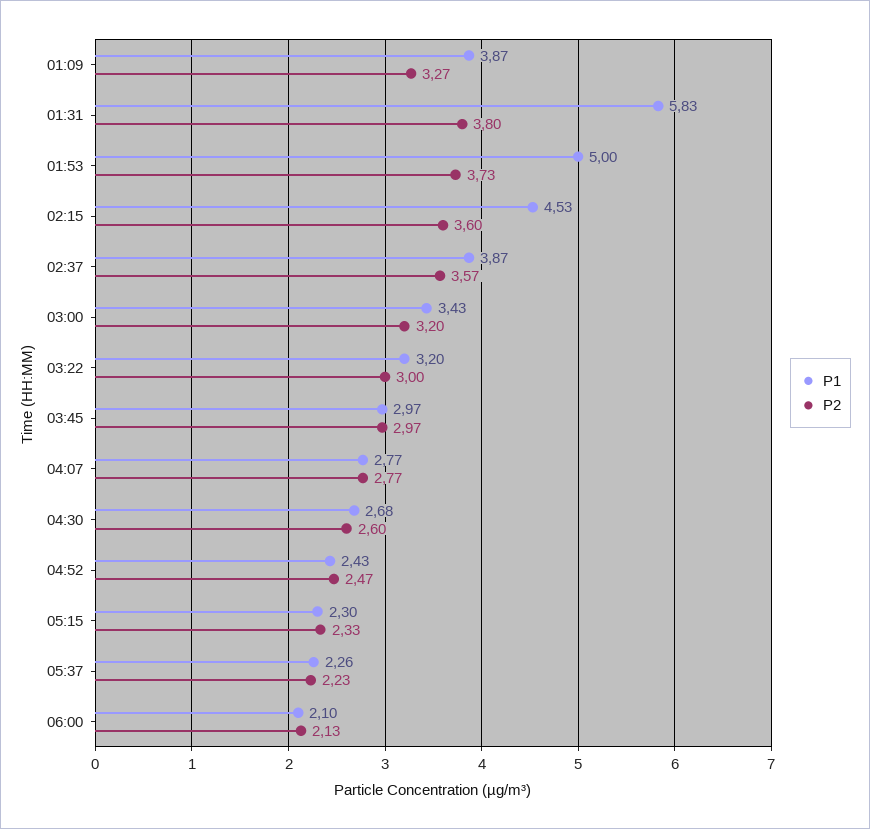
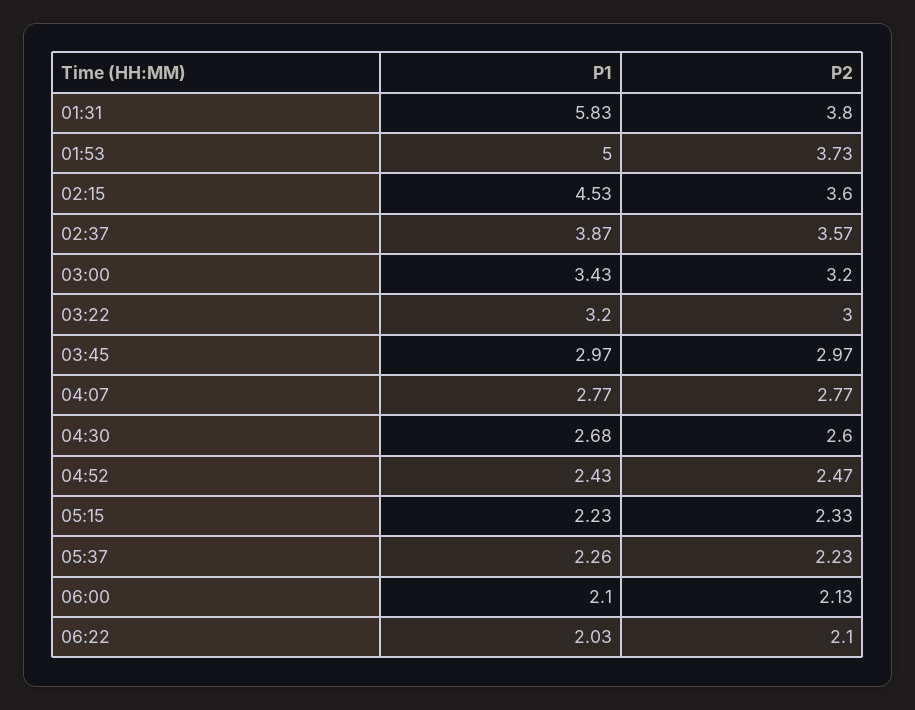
P1, 01:09: 3.87 -> none
P2, 01:09: 3.27 -> none
P1, 05:15: 2.3 -> 2.23
P1, 06:22: none -> 2.03
P2, 06:22: none -> 2.1

